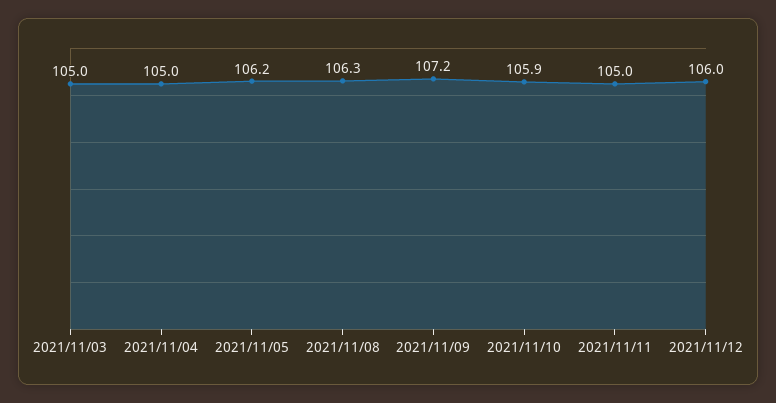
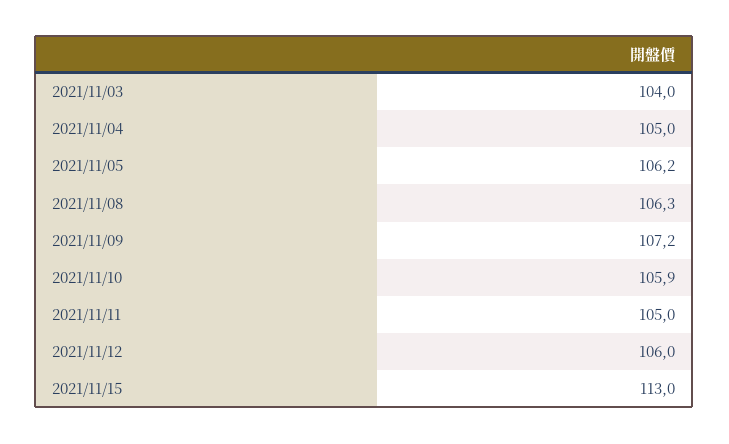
2021/11/03: 105 -> 104
2021/11/15: none -> 113

